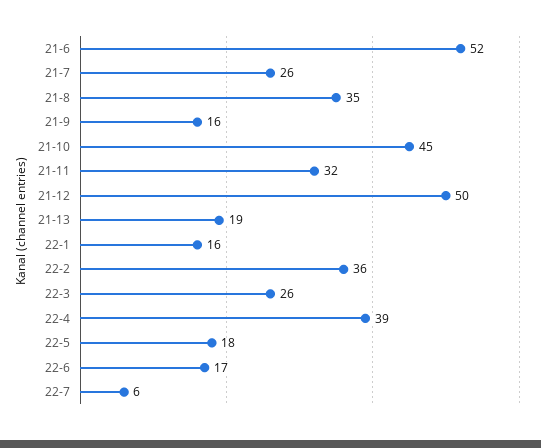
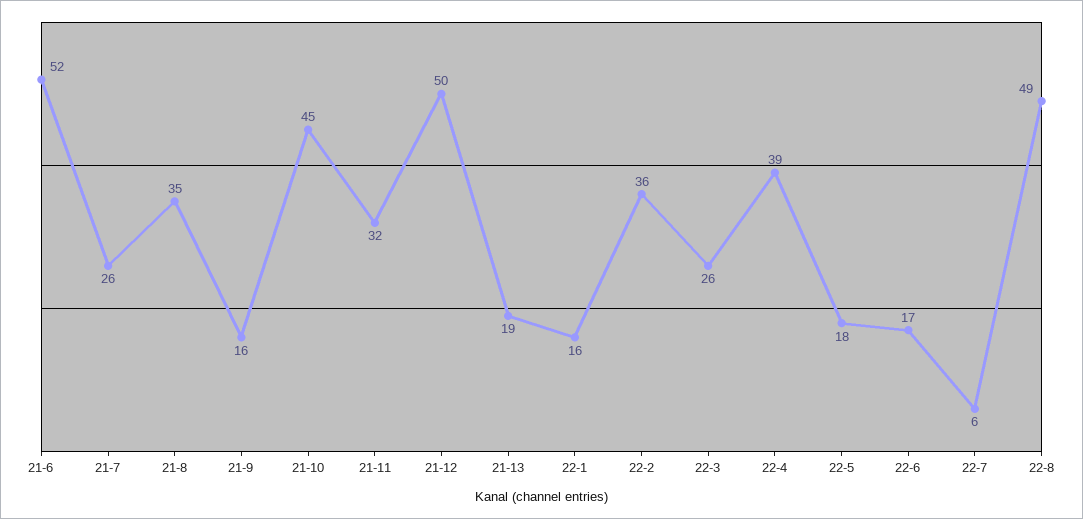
22-8: none -> 49

